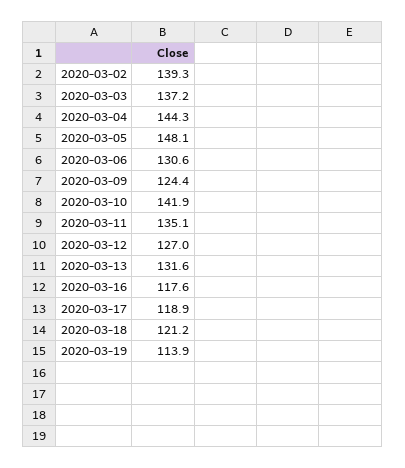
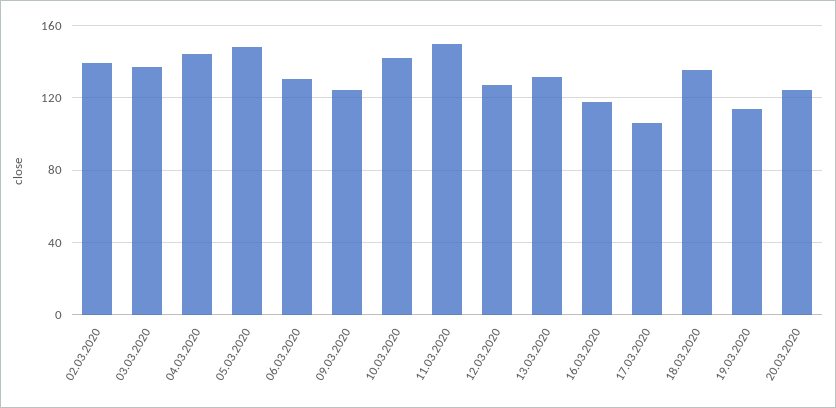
2020-03-11: 135.1 -> 150
2020-03-17: 118.9 -> 105
2020-03-18: 121.2 -> 135
20.03.2020: none -> 125

